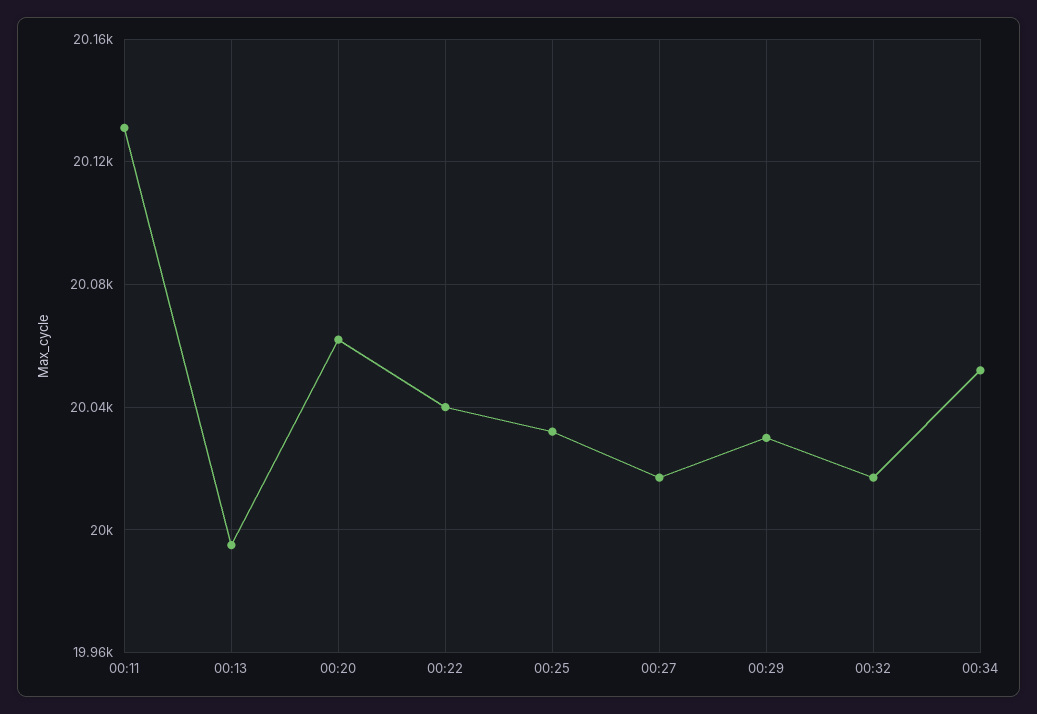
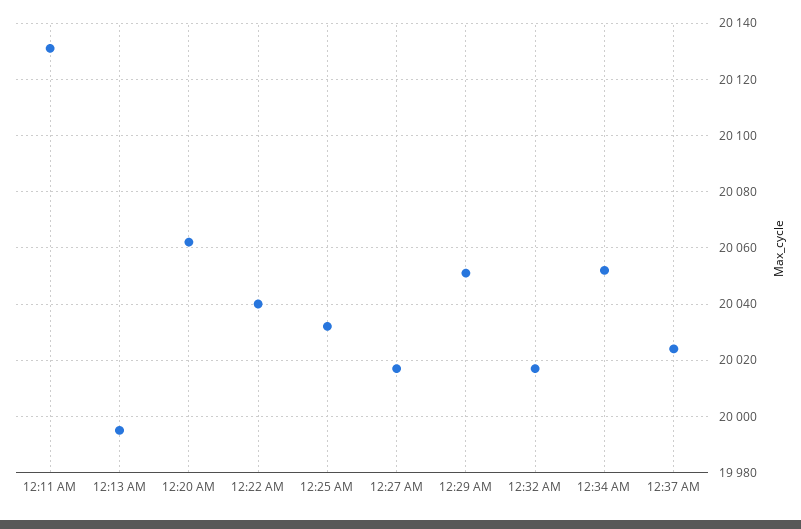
00:29: 20030 -> 20050
12:37 AM: none -> 20025

